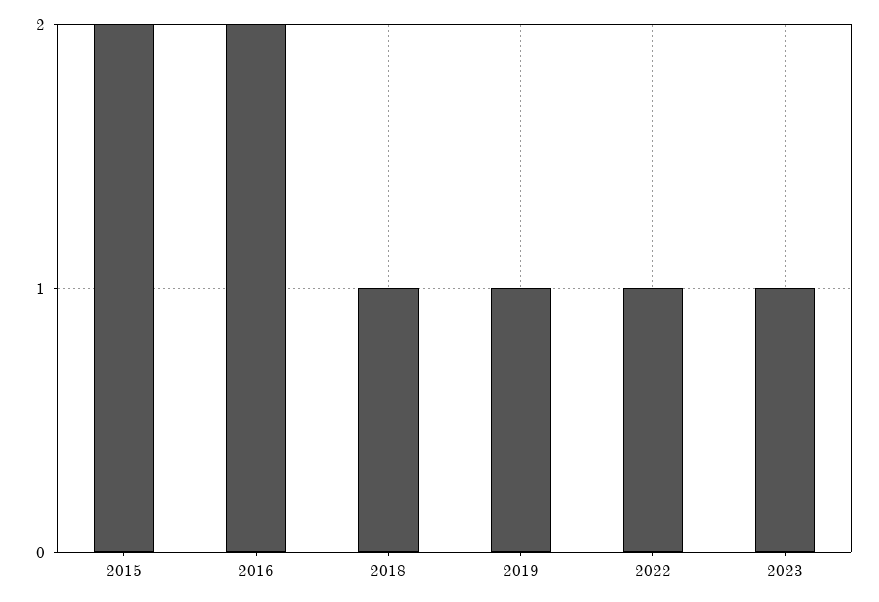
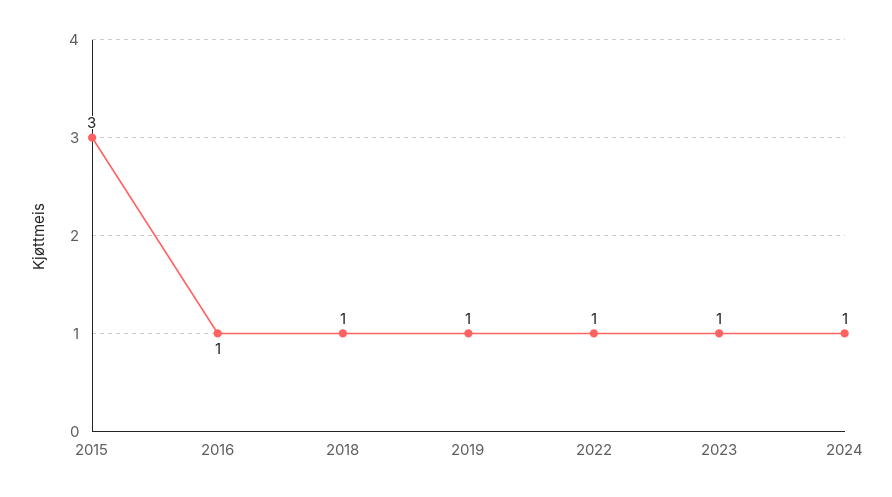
2015: 2 -> 3
2016: 2 -> 1
2024: none -> 1

